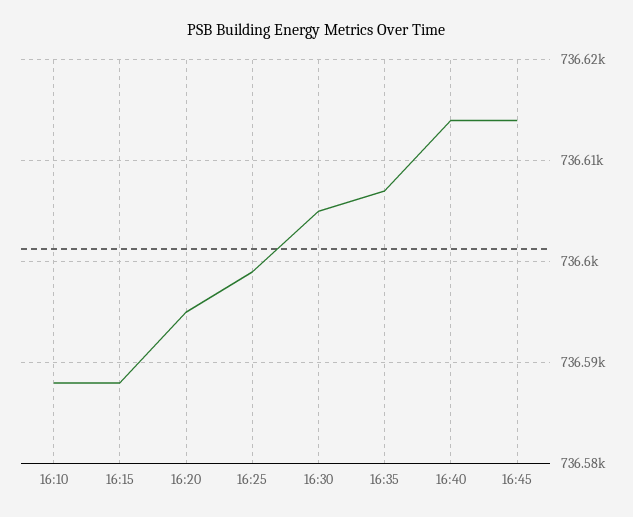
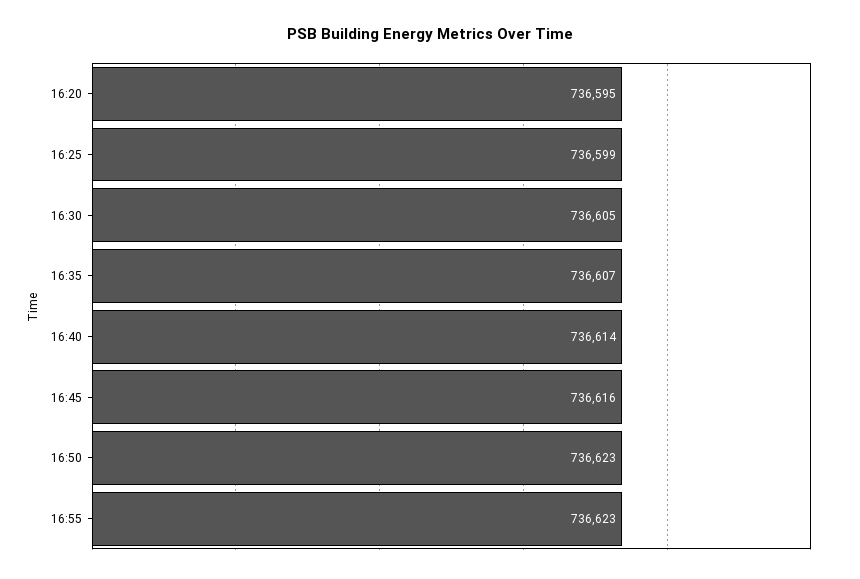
16:10: 736588 -> none
16:15: 736588 -> none
16:45: 736614 -> 736616
16:50: none -> 736623
16:55: none -> 736623

